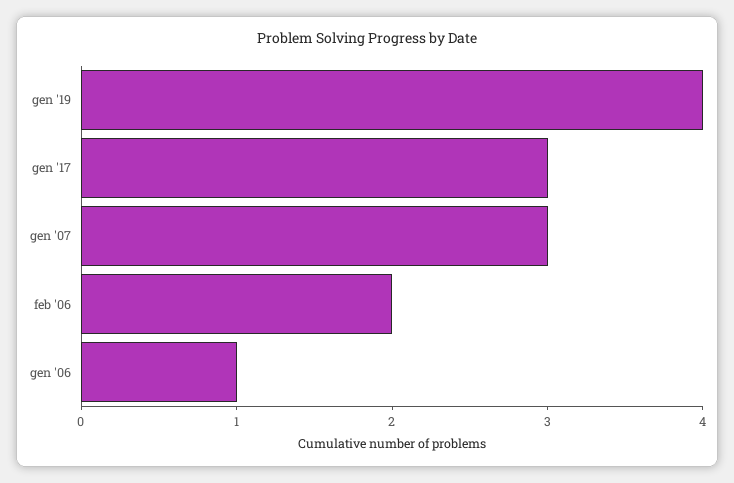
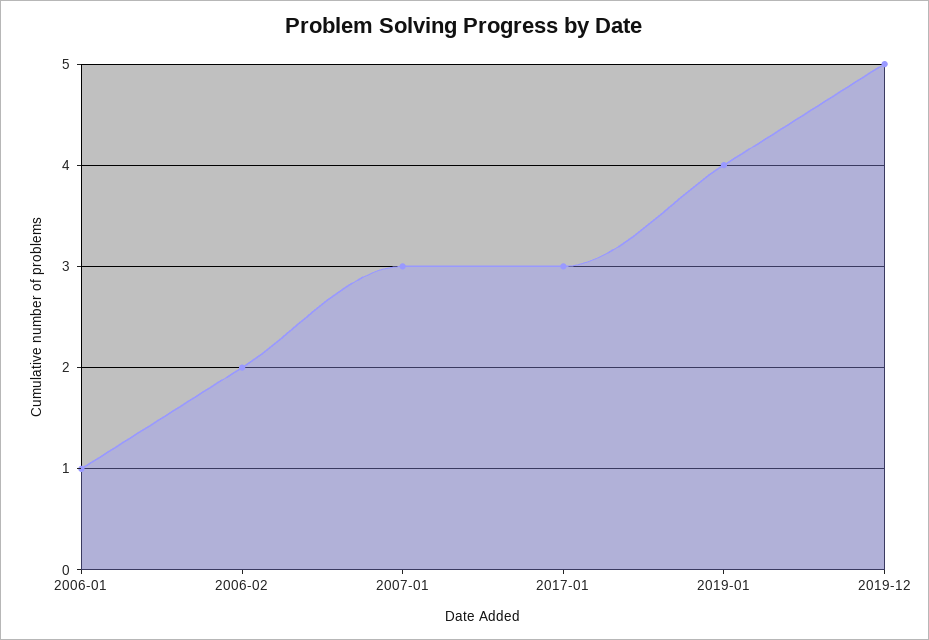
2019-12: none -> 5

